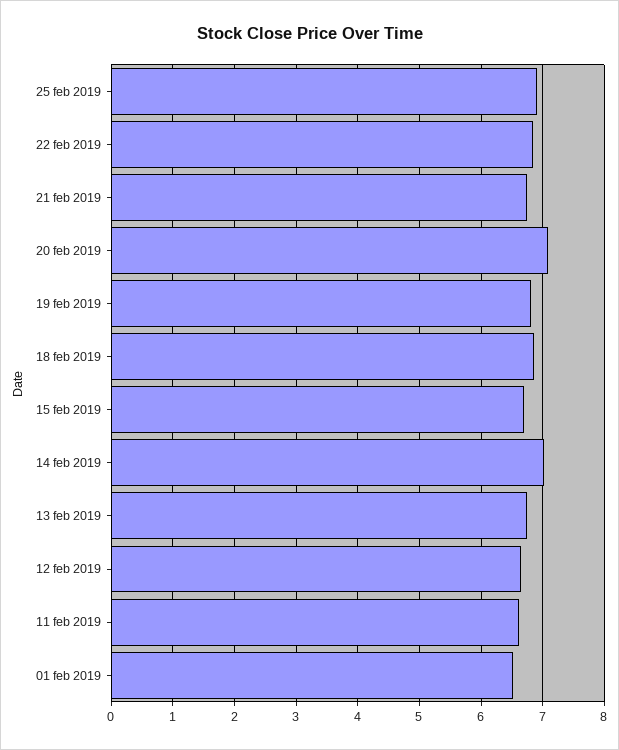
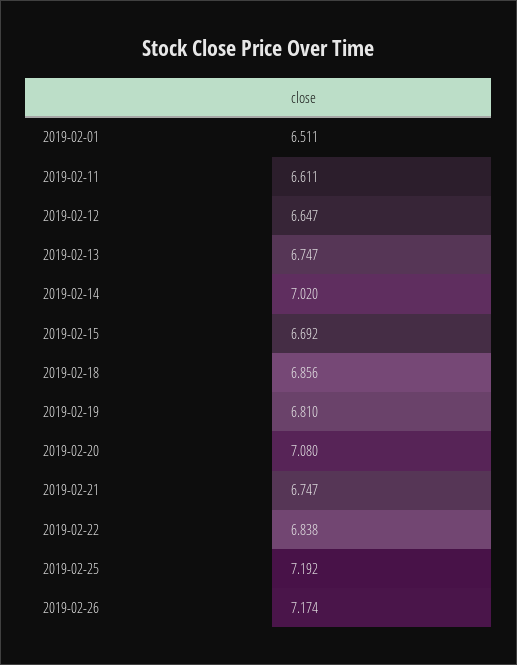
25 feb 2019: 6.9 -> 7.192
2019-02-26: none -> 7.174

